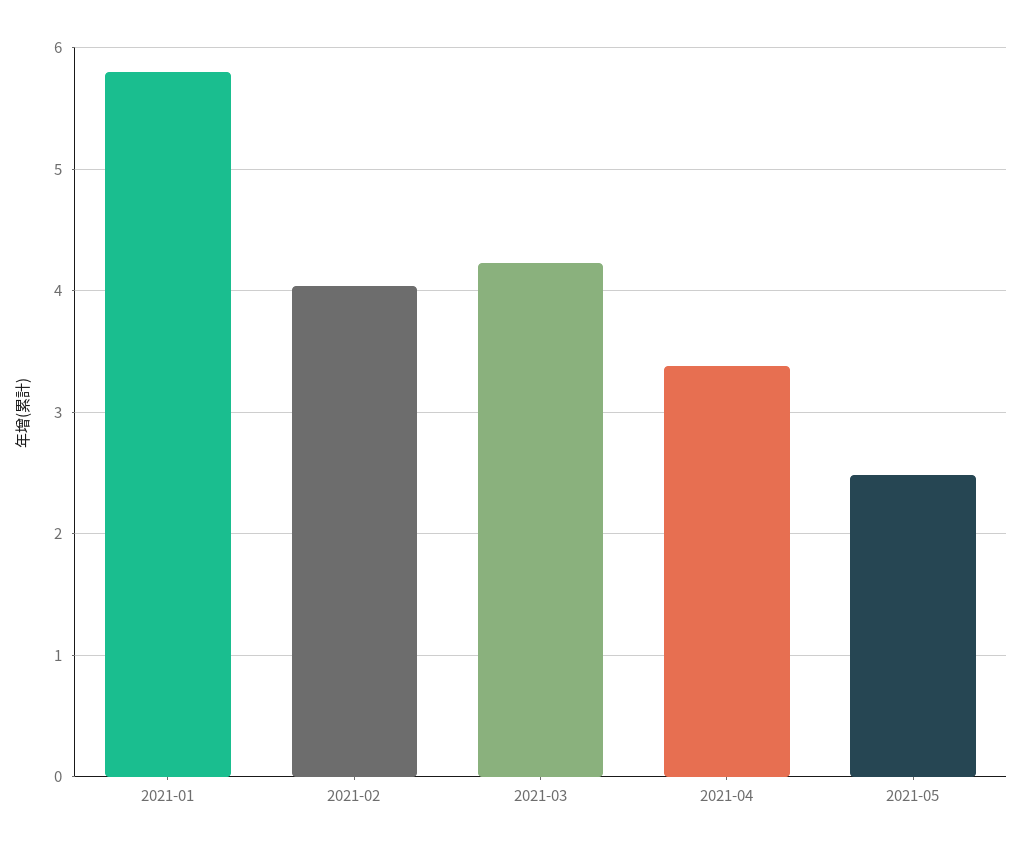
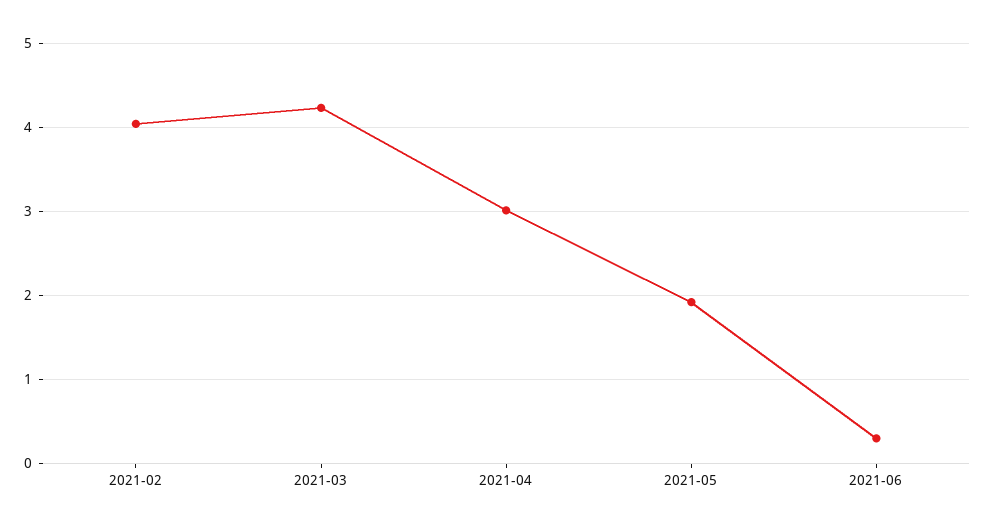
2021-01: 5.8 -> none
2021-04: 3.4 -> 3
2021-05: 2.5 -> 1.9
2021-06: none -> 0.3

